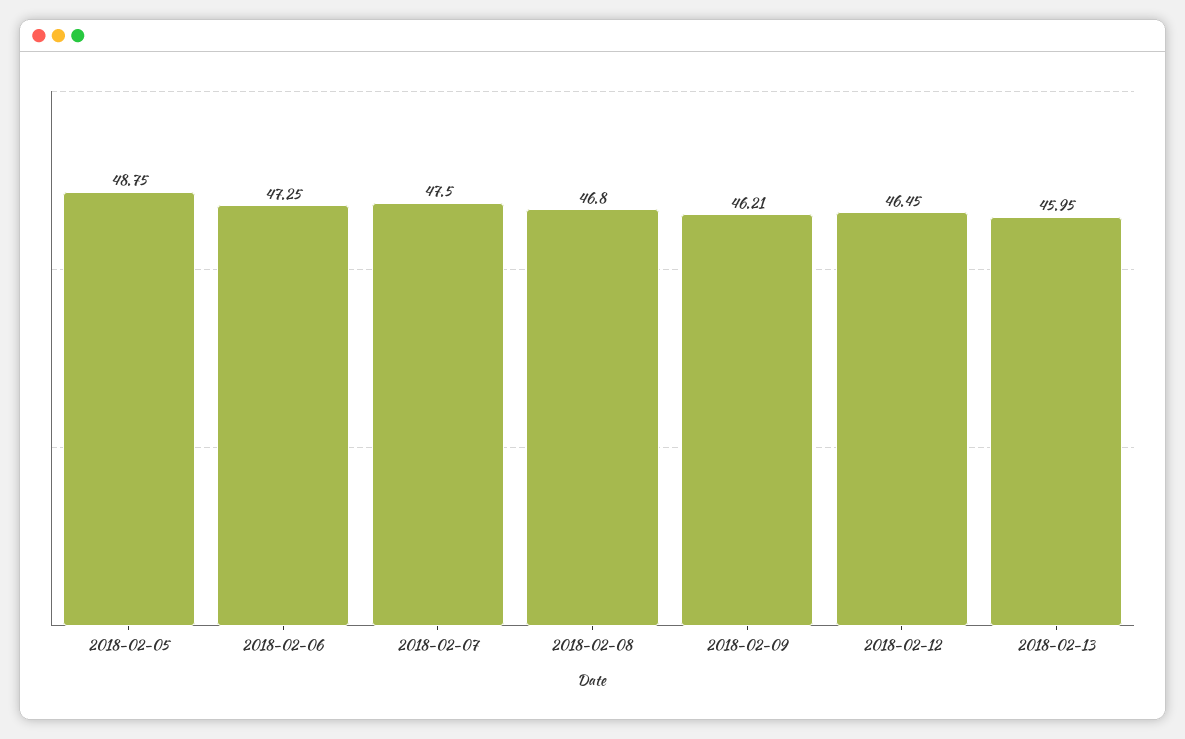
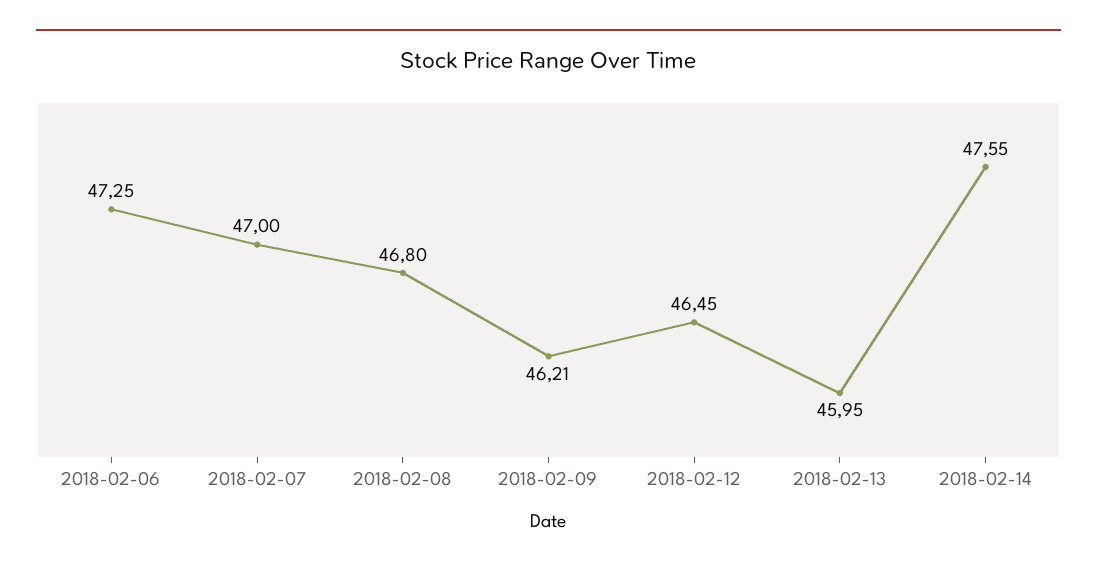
2018-02-05: 48.75 -> none
2018-02-07: 47.5 -> 47
2018-02-14: none -> 47.55

